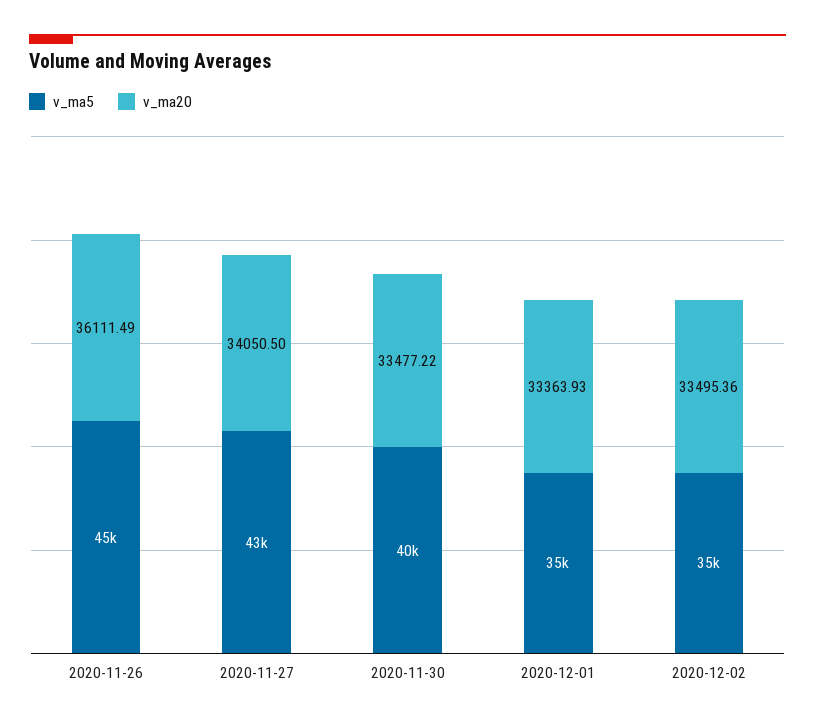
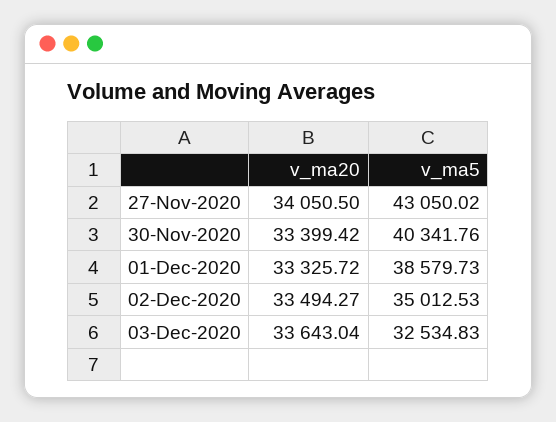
v_ma5, 2020-11-26: 45000 -> none
v_ma20, 2020-11-26: 36111.49 -> none
v_ma20, 2020-11-30: 33477.22 -> 33399.42
v_ma5, 2020-12-01: 35000 -> 38579.73
v_ma20, 2020-12-01: 33363.93 -> 33325.72
v_ma20, 2020-12-02: 33495.36 -> 33494.27
v_ma20, 03-Dec-2020: none -> 33643.04
v_ma5, 03-Dec-2020: none -> 32534.83

